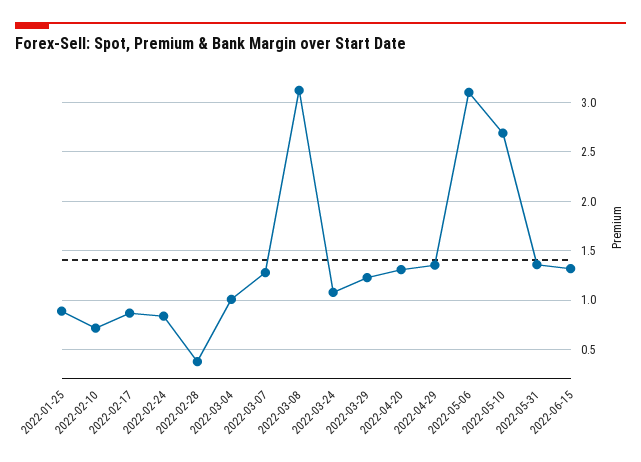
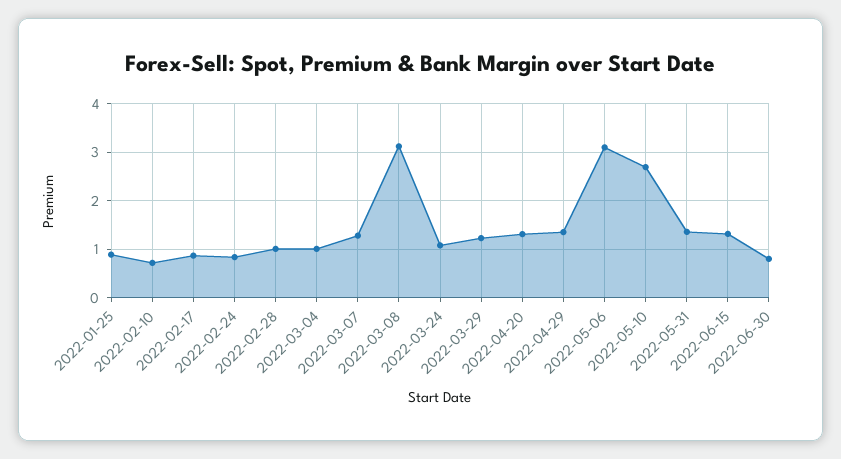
2022-02-28: 0.4 -> 1
2022-06-30: none -> 0.8

